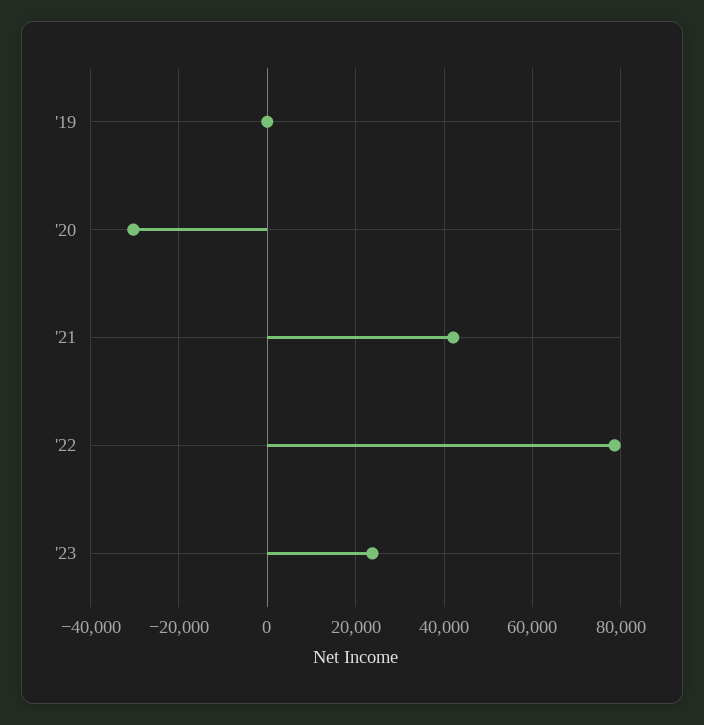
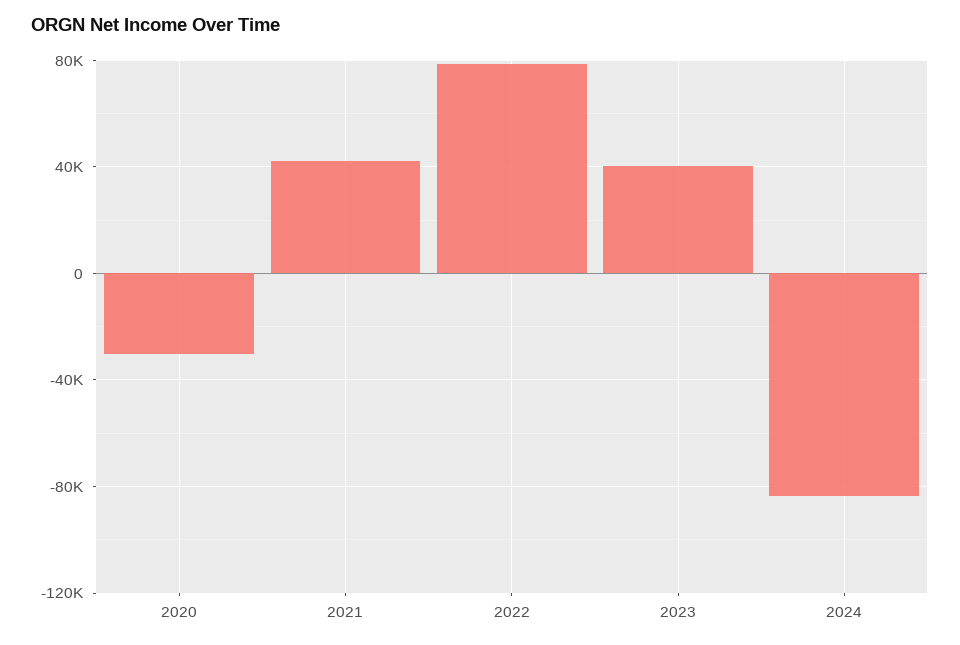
'19: 0 -> none
'23: 24000 -> 40000
2024: none -> -85000

